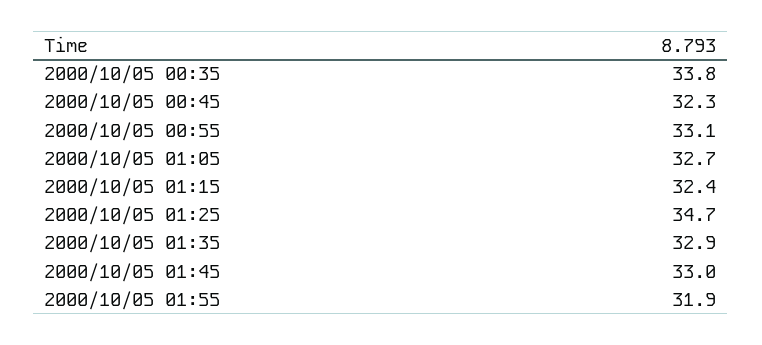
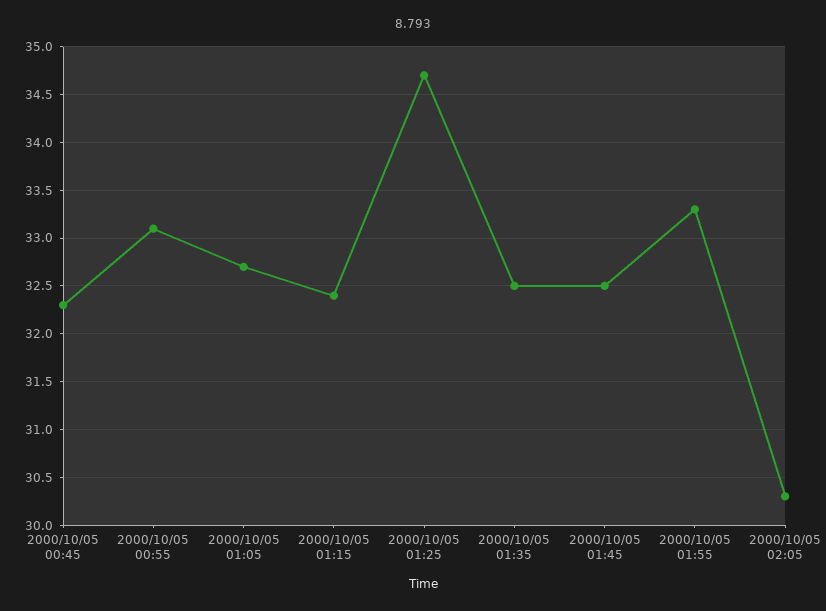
2000/10/05 00:35: 33.8 -> none
2000/10/05 01:35: 32.9 -> 32.5
2000/10/05 01:45: 33 -> 32.5
2000/10/05 01:55: 31.9 -> 33.3
2000/10/05 02:05: none -> 30.3

